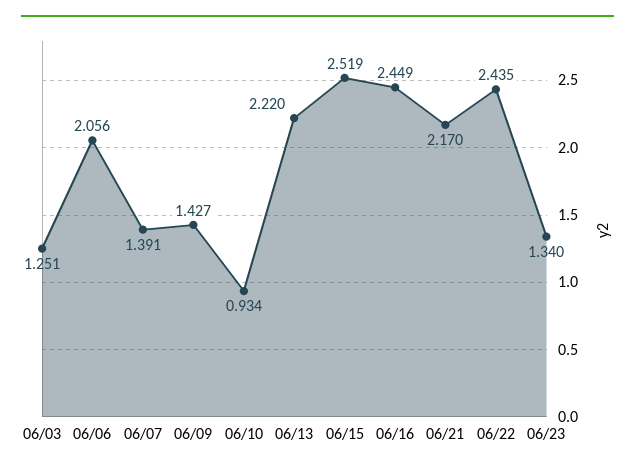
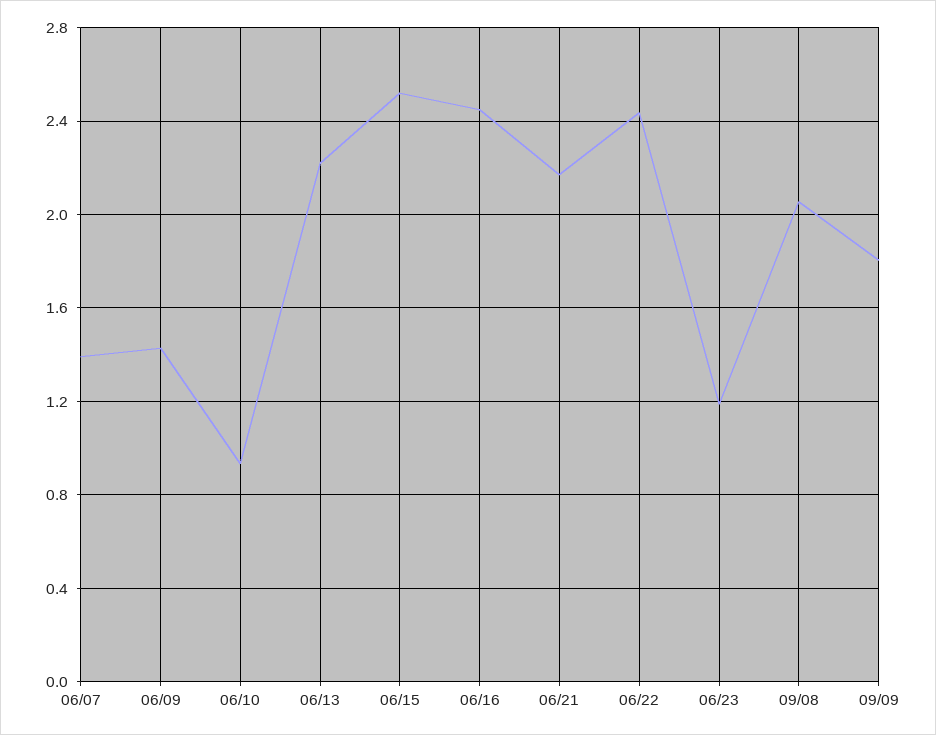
06/03: 1.251 -> none
06/06: 2.056 -> none
06/23: 1.34 -> 1.2
09/08: none -> 2.05
09/09: none -> 1.8

